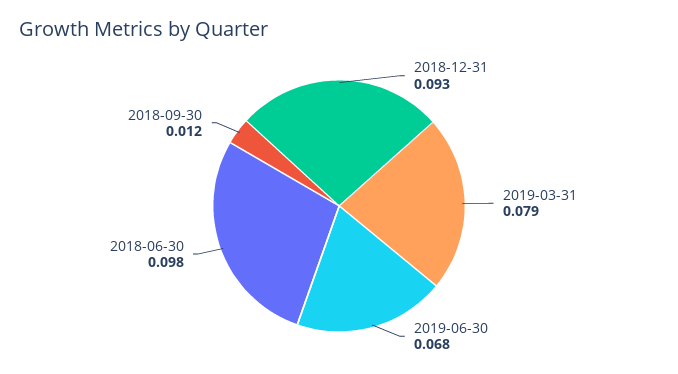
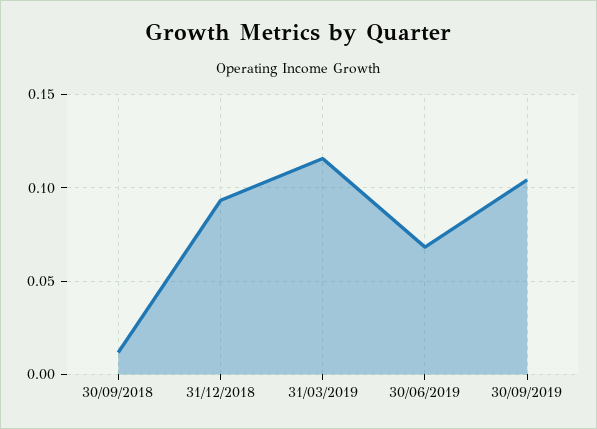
2019-03-31: 0.079 -> 0.115
2018-06-30: 0.098 -> none
30/09/2019: none -> 0.105

